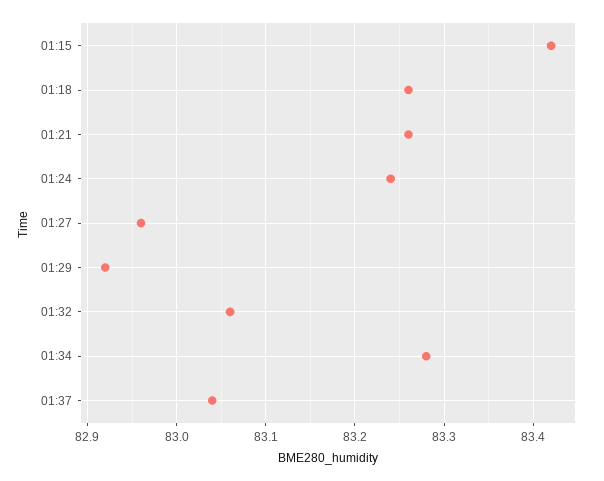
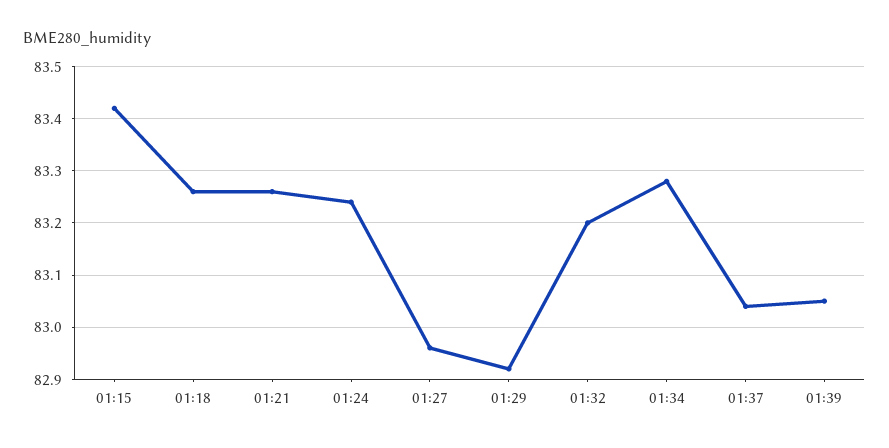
01:32: 83.06 -> 83.2
01:39: none -> 83.05

